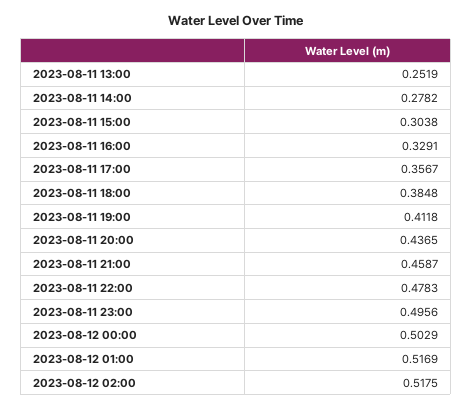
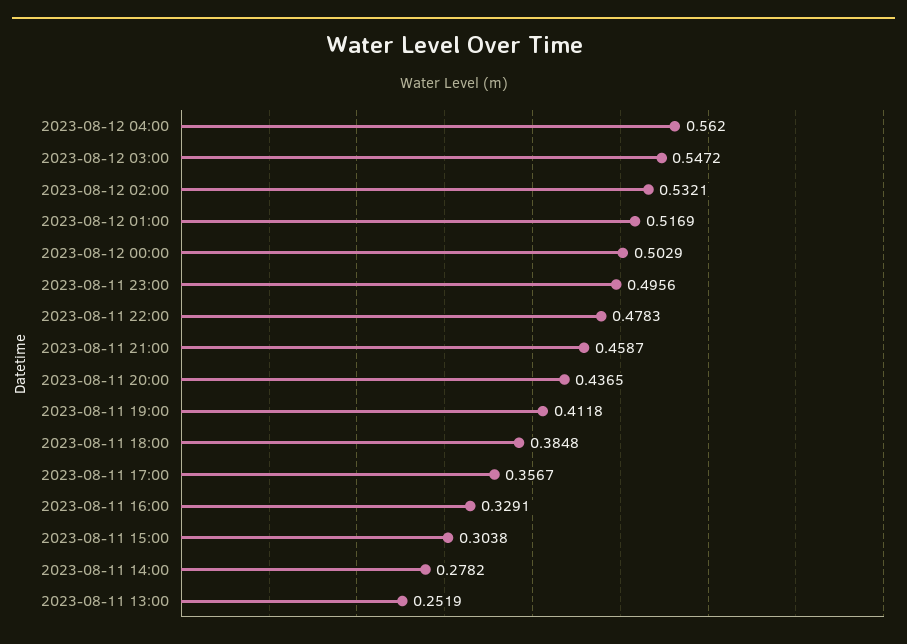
2023-08-12 02:00: 0.5175 -> 0.5321
2023-08-12 04:00: none -> 0.562
2023-08-12 03:00: none -> 0.5472

